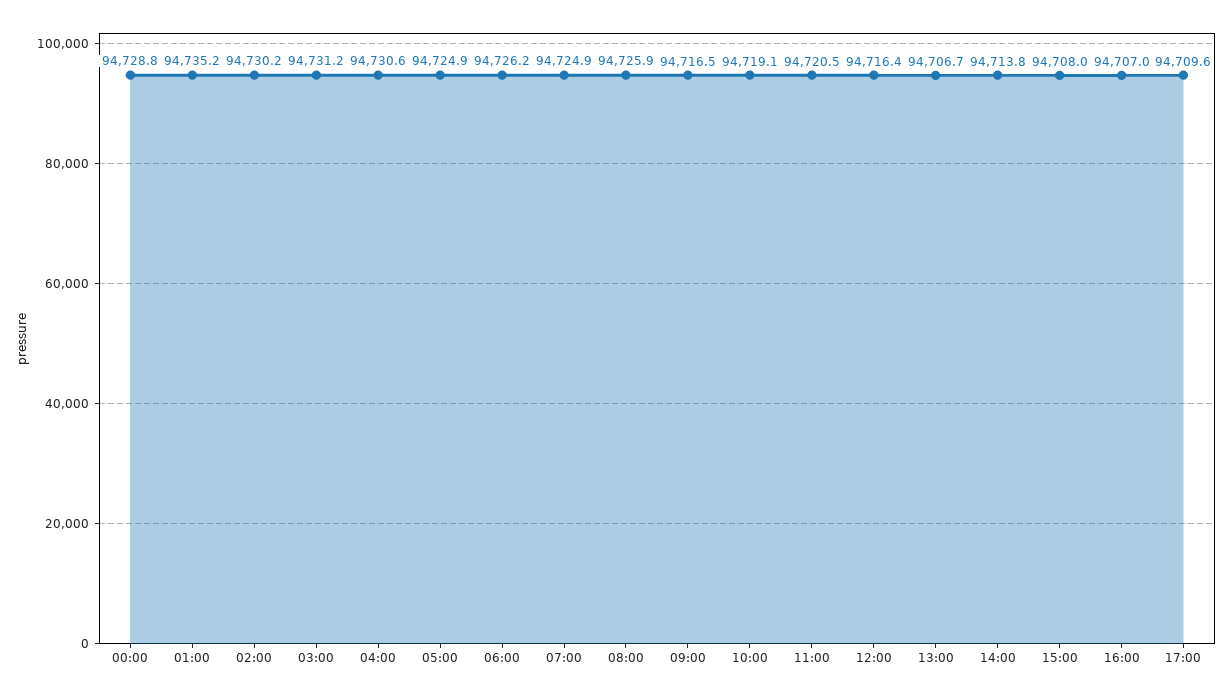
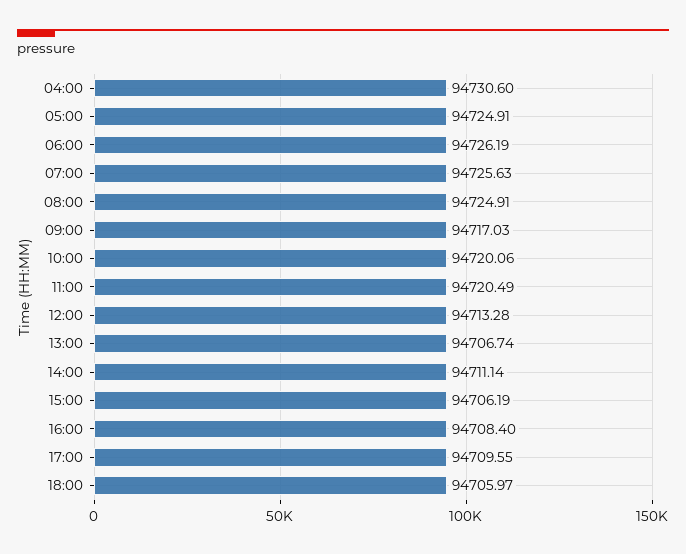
00:00: 94728.8 -> none
01:00: 94735.2 -> none
02:00: 94730.2 -> none
03:00: 94731.2 -> none
07:00: 94724.9 -> 94725.63
08:00: 94725.9 -> 94724.91
09:00: 94716.5 -> 94717.03
10:00: 94719.1 -> 94720.06
12:00: 94716.4 -> 94713.28
14:00: 94713.8 -> 94711.14
15:00: 94708 -> 94706.19
16:00: 94707 -> 94708.4
18:00: none -> 94705.97

